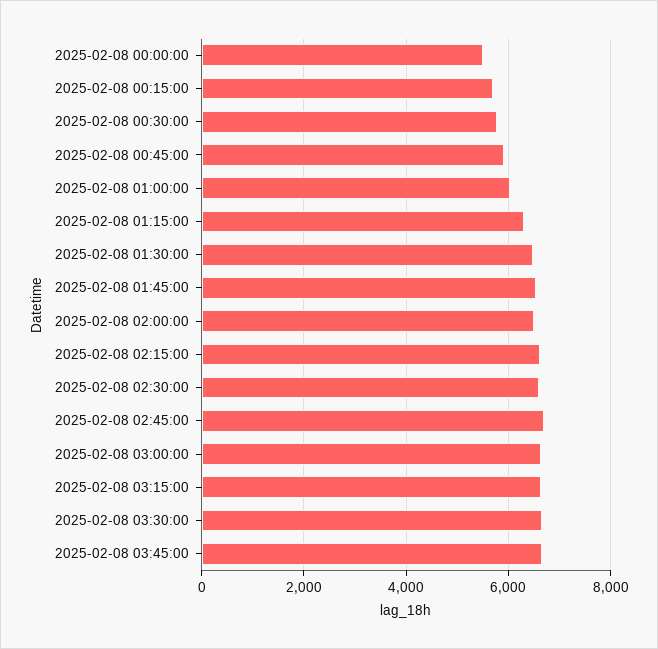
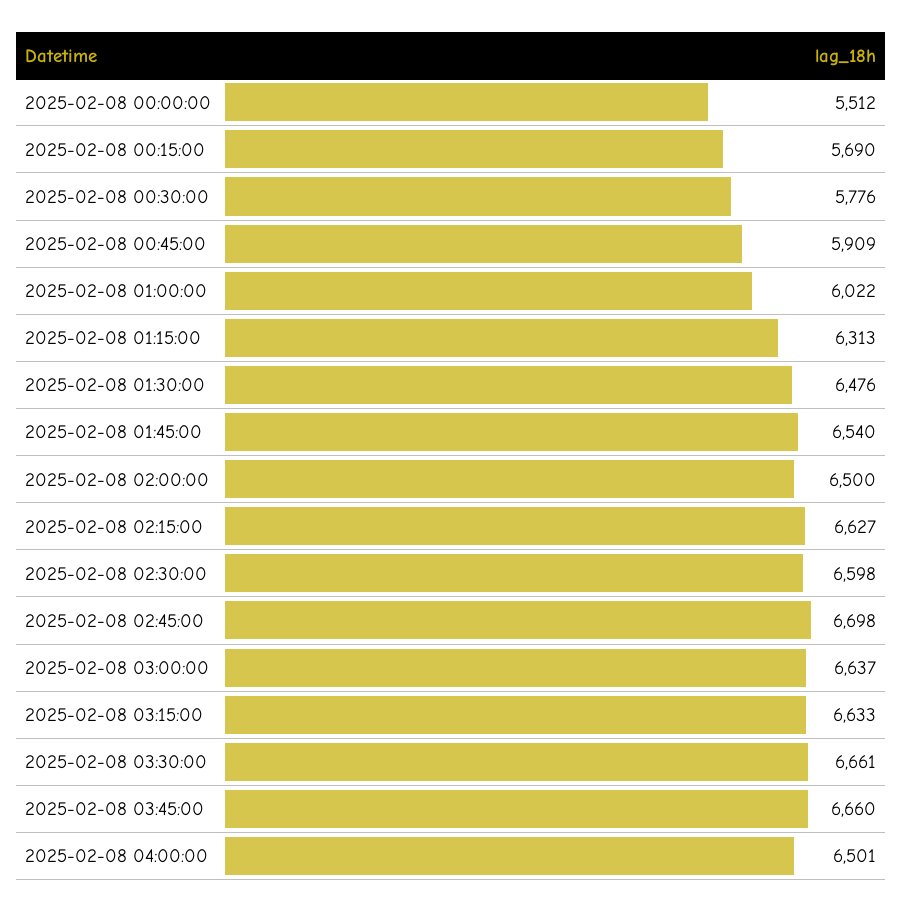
2025-02-08 04:00:00: none -> 6501

